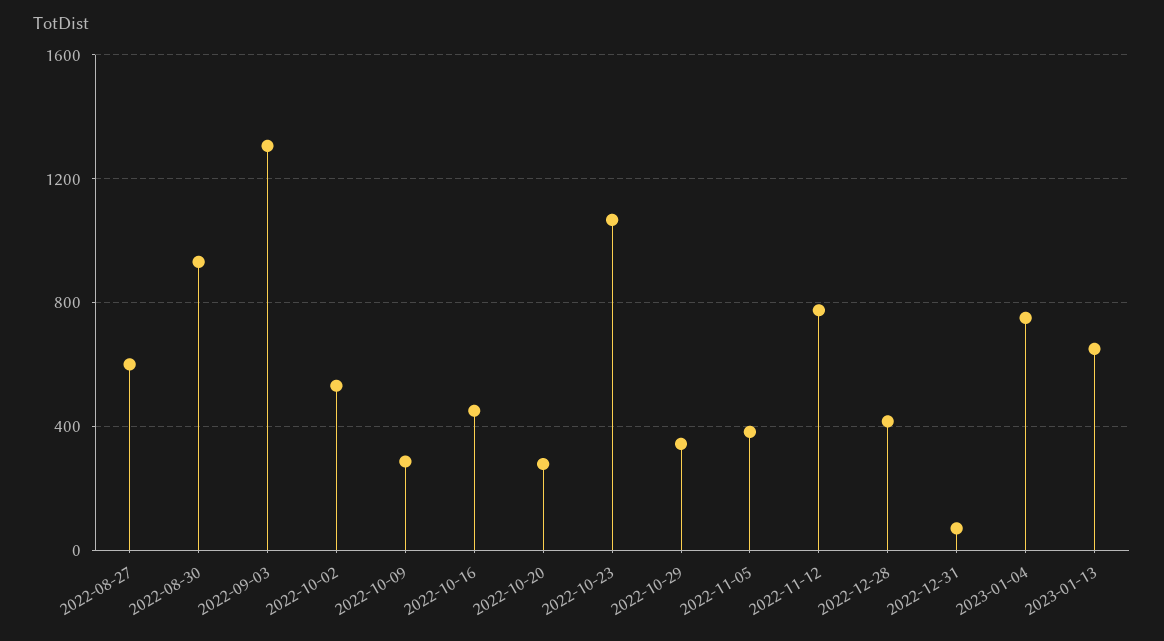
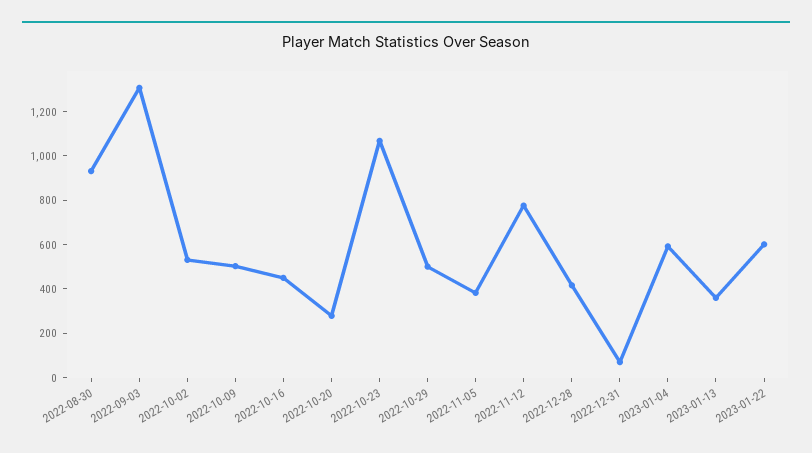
2022-08-27: 600 -> none
2022-10-09: 300 -> 500
2022-10-29: 350 -> 500
2023-01-04: 750 -> 600
2023-01-13: 650 -> 350
2023-01-22: none -> 600

